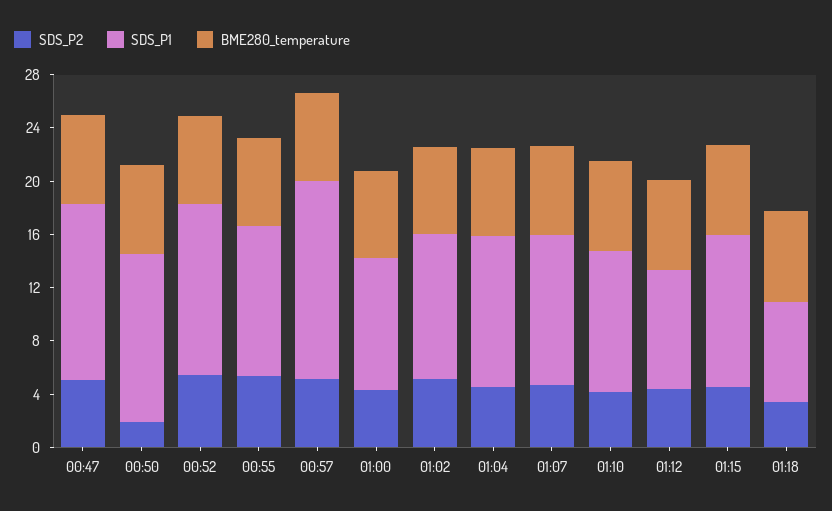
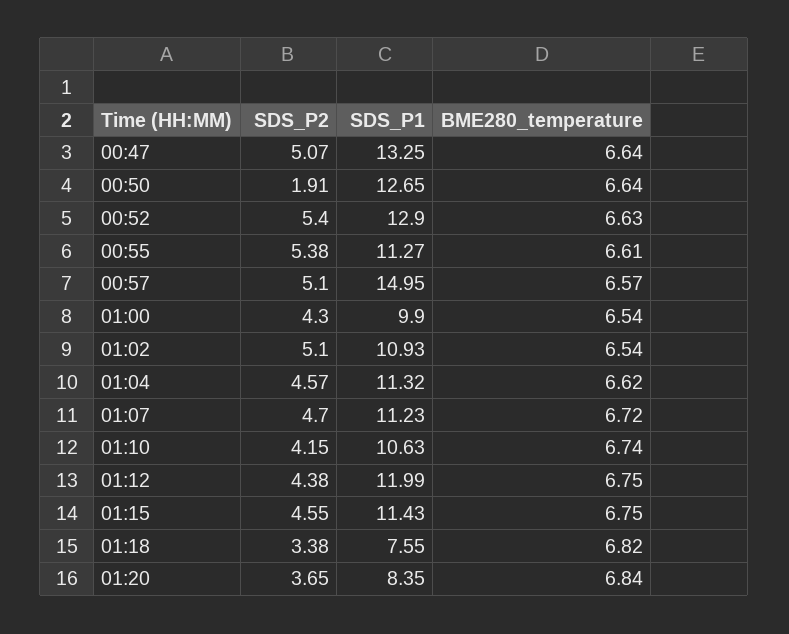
SDS_P1, 01:12: 9 -> 11.99
SDS_P2, 01:20: none -> 3.65
SDS_P1, 01:20: none -> 8.35
BME280_temperature, 01:20: none -> 6.84

